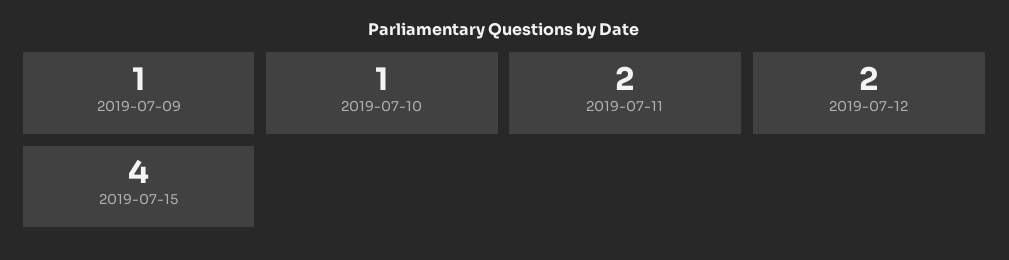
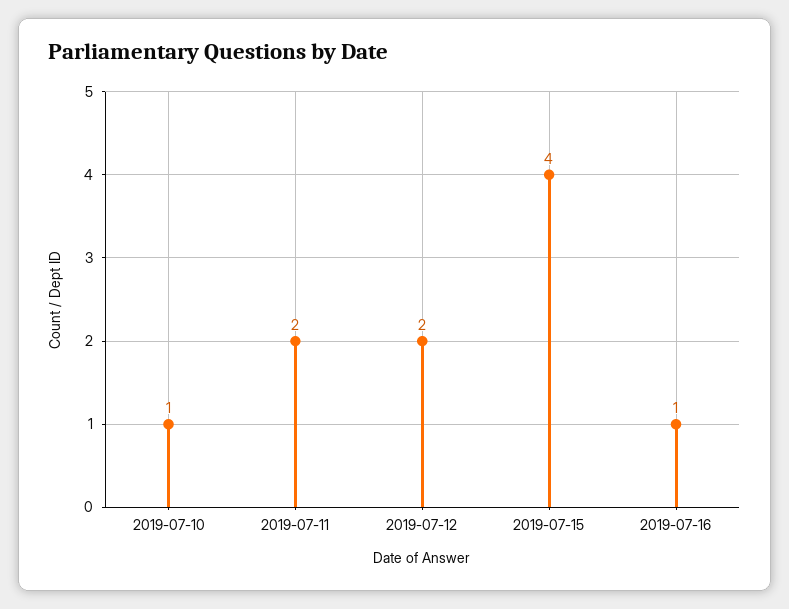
2019-07-09: 1 -> none
2019-07-16: none -> 1

